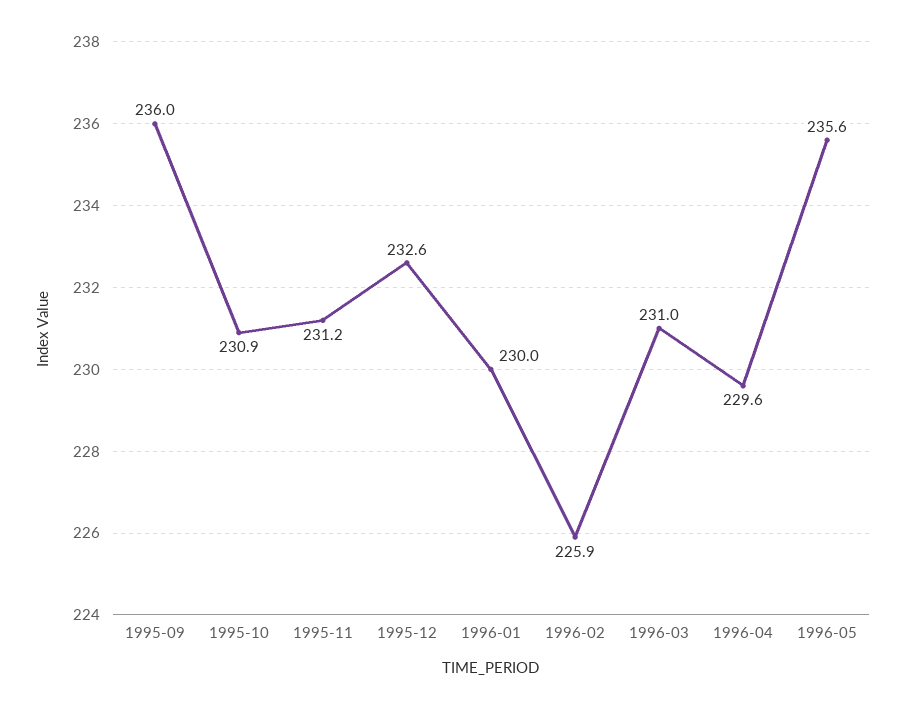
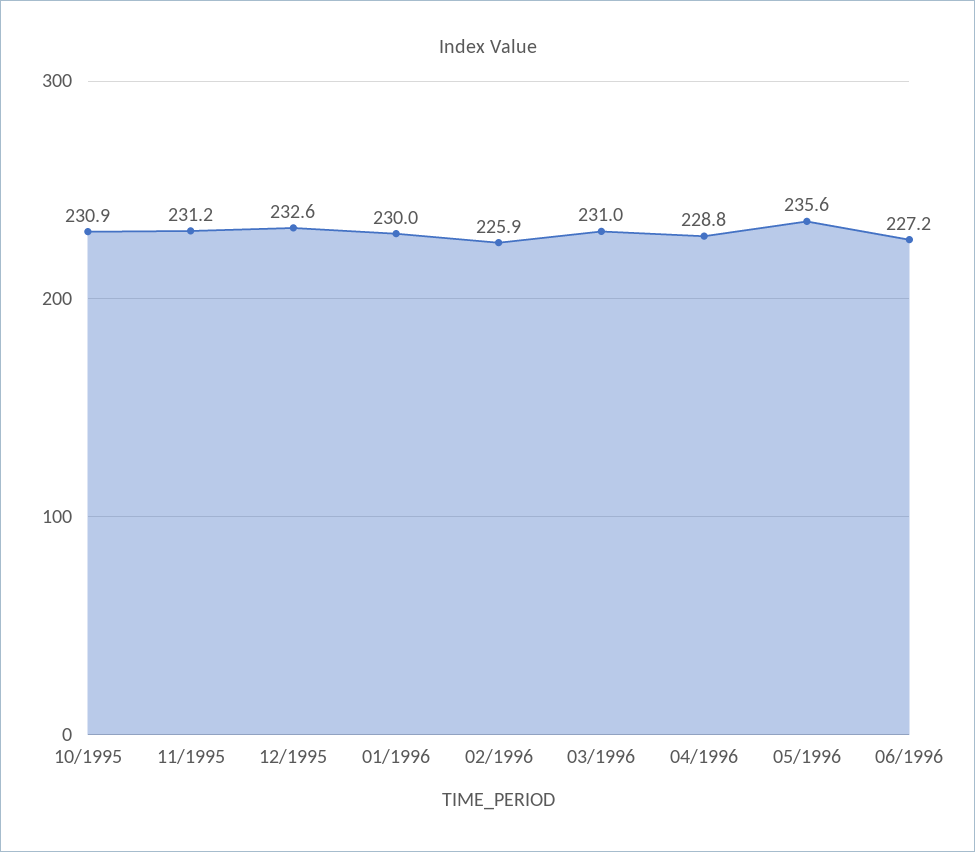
1995-09: 236 -> none
1996-04: 229.6 -> 228.8
06/1996: none -> 227.2

